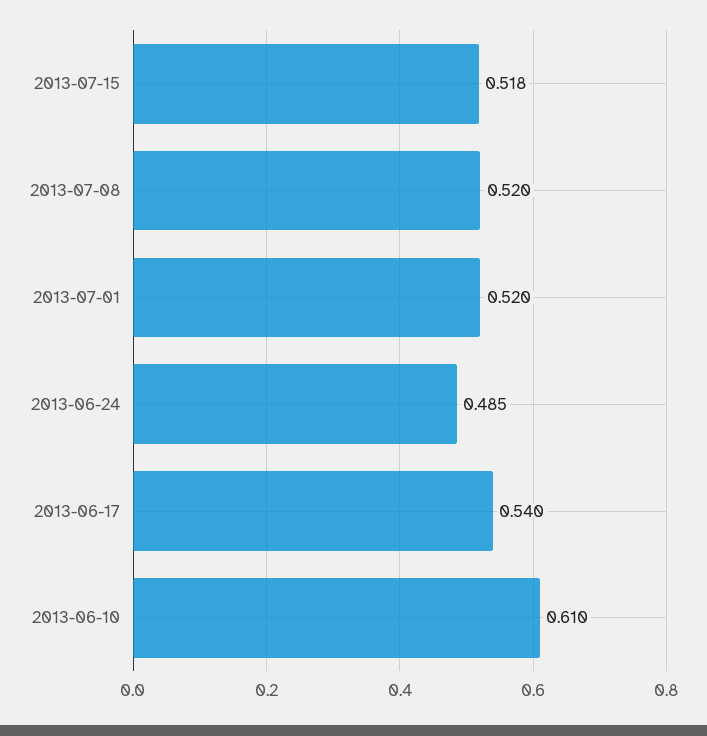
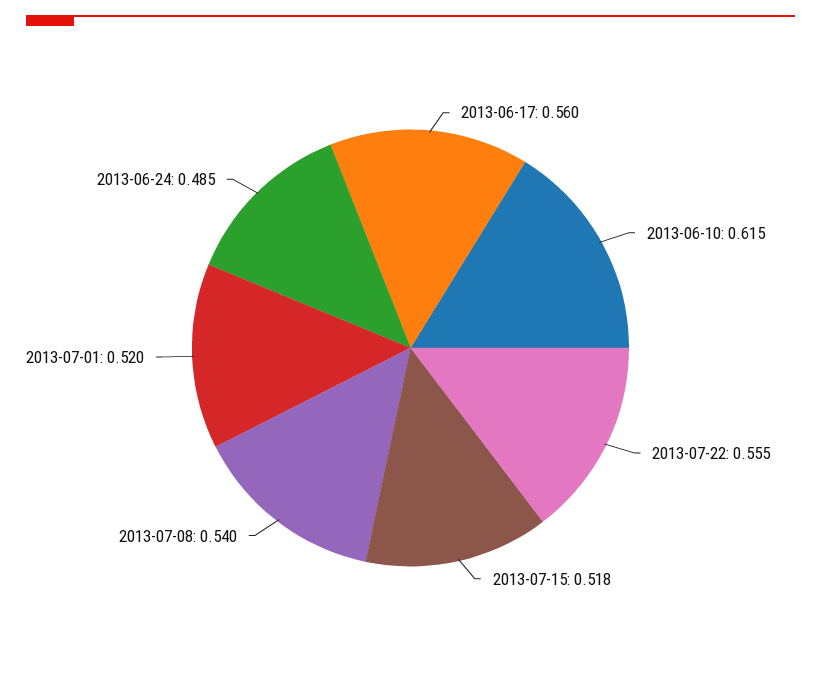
2013-07-08: 0.52 -> 0.54
2013-06-17: 0.54 -> 0.56
2013-06-10: 0.61 -> 0.615
2013-07-22: none -> 0.555

